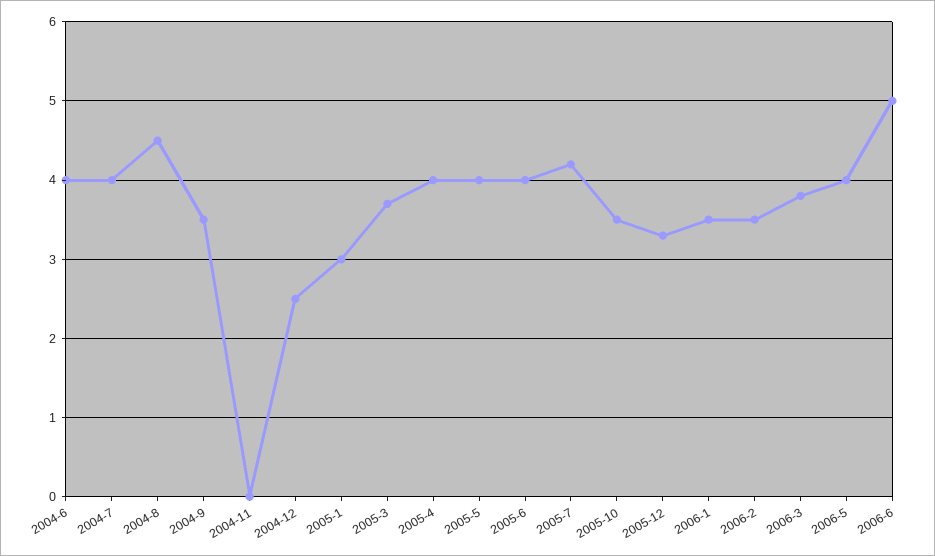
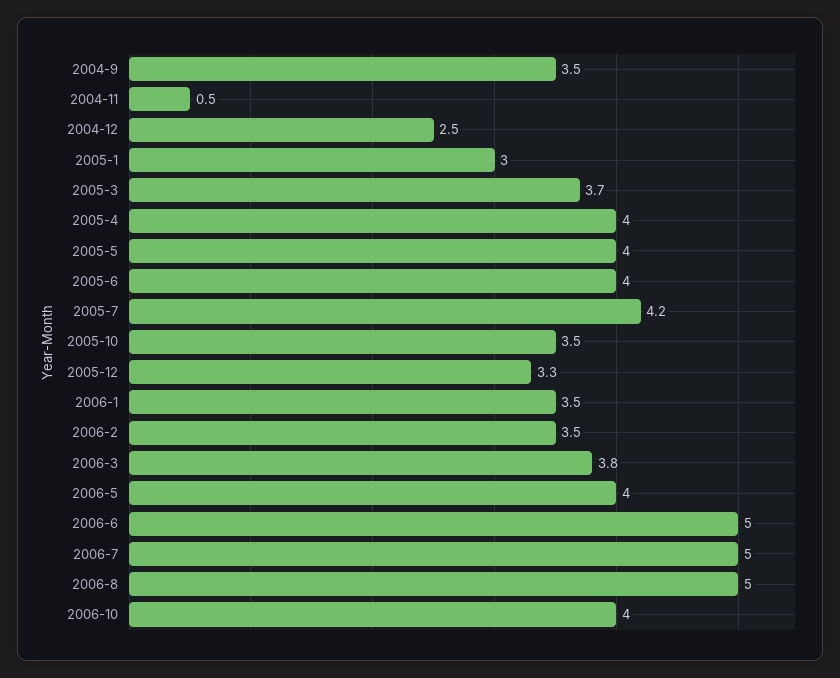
2004-6: 4 -> none
2004-7: 4 -> none
2004-8: 4.5 -> none
2004-11: 0 -> 0.5
2006-7: none -> 5
2006-8: none -> 5
2006-10: none -> 4

